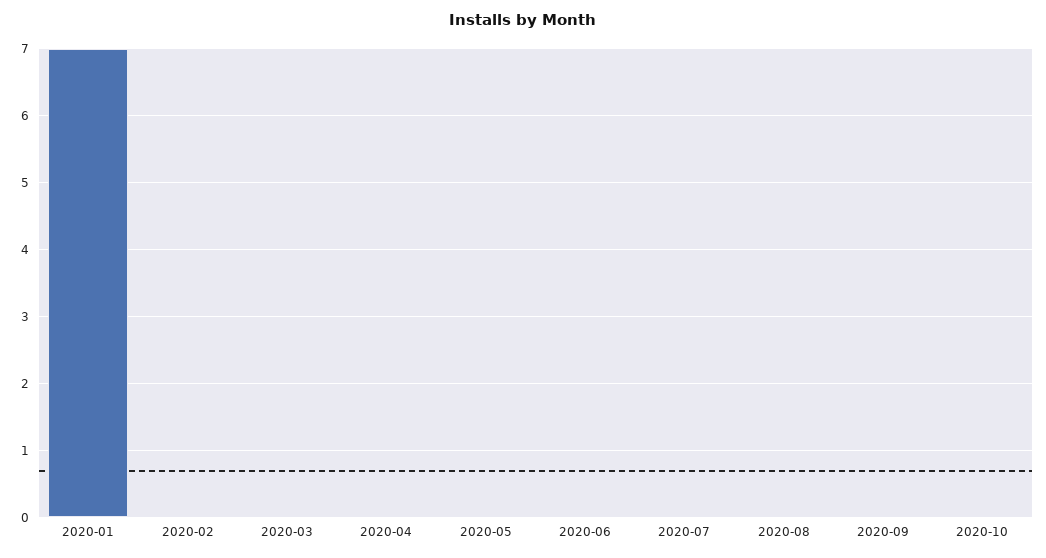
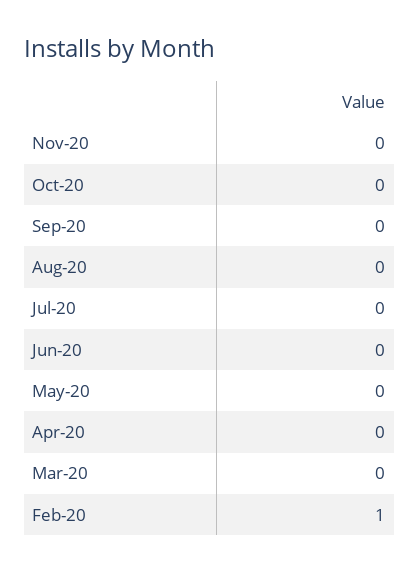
2020-01: 7 -> none
2020-02: 0 -> 1
Nov-20: none -> 0

